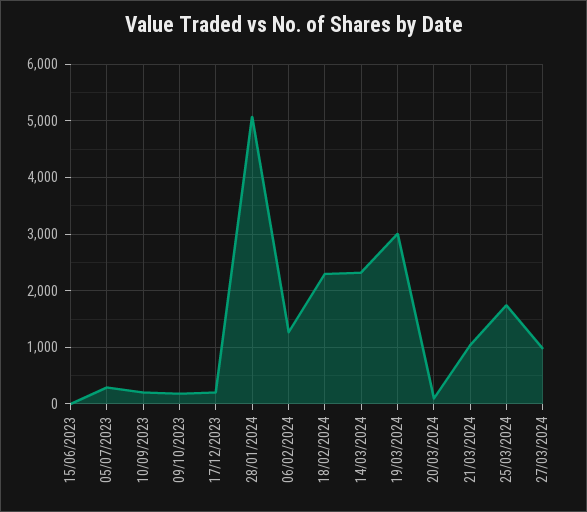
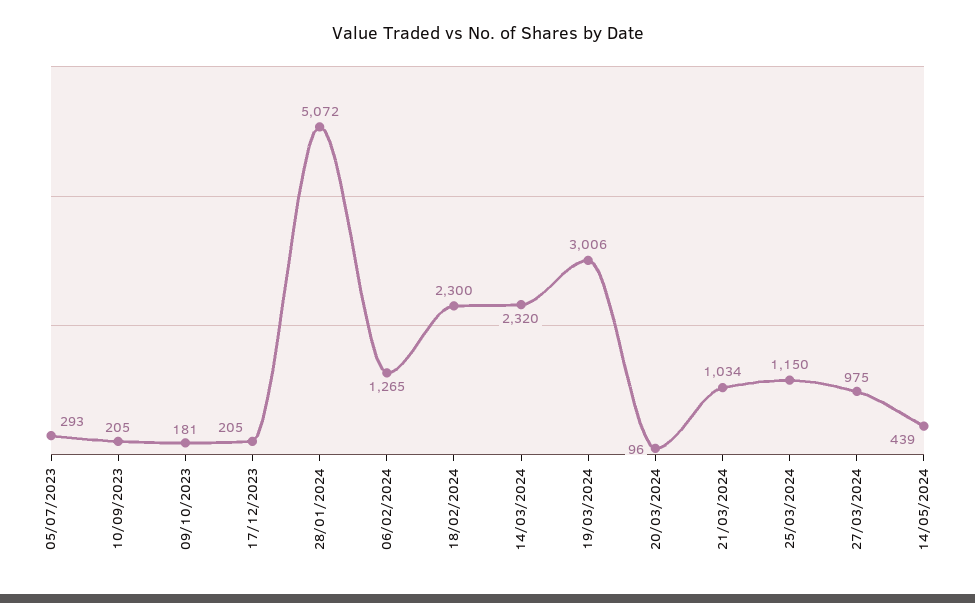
15/06/2023: 0 -> none
25/03/2024: 1800 -> 1150
14/05/2024: none -> 439

